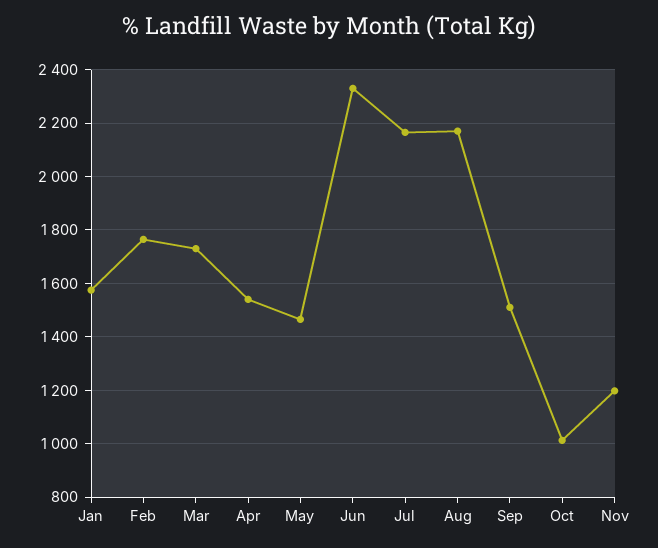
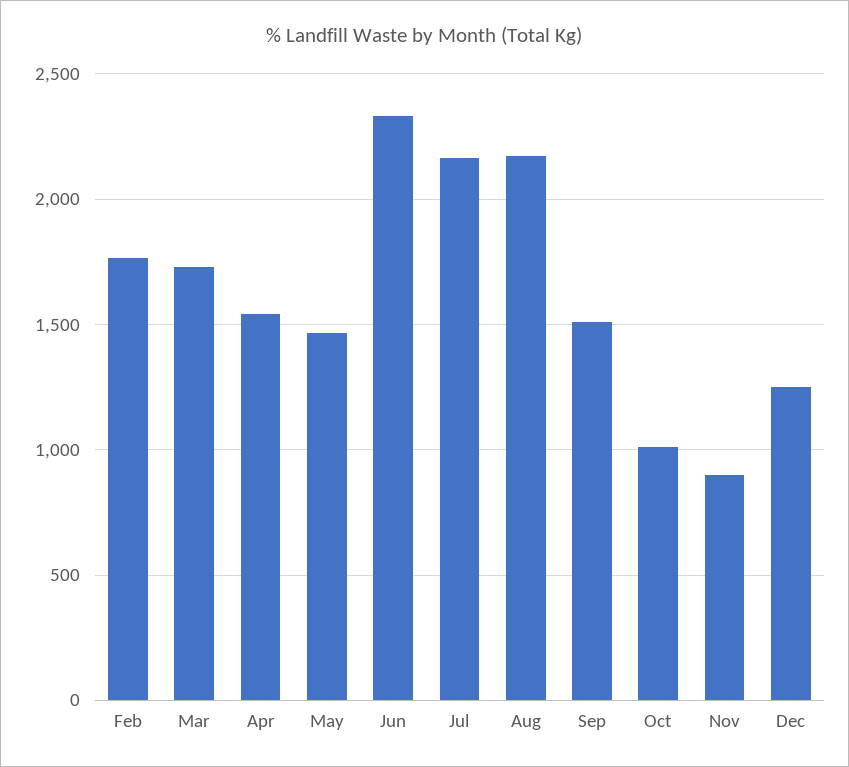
Jan: 1575 -> none
Nov: 1200 -> 900
Dec: none -> 1250

